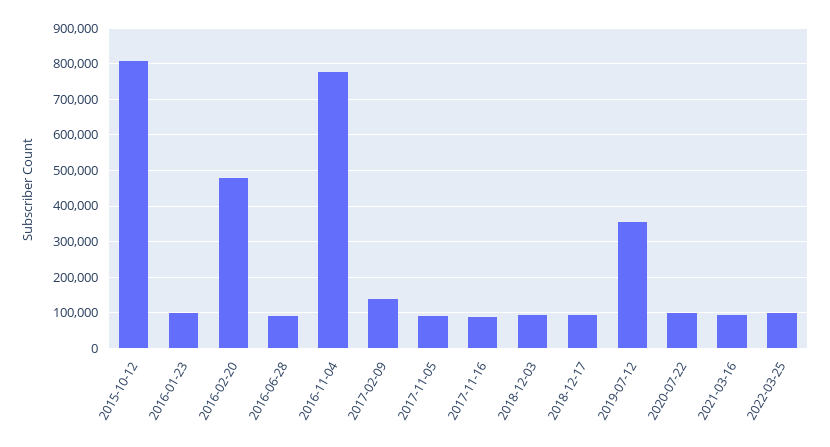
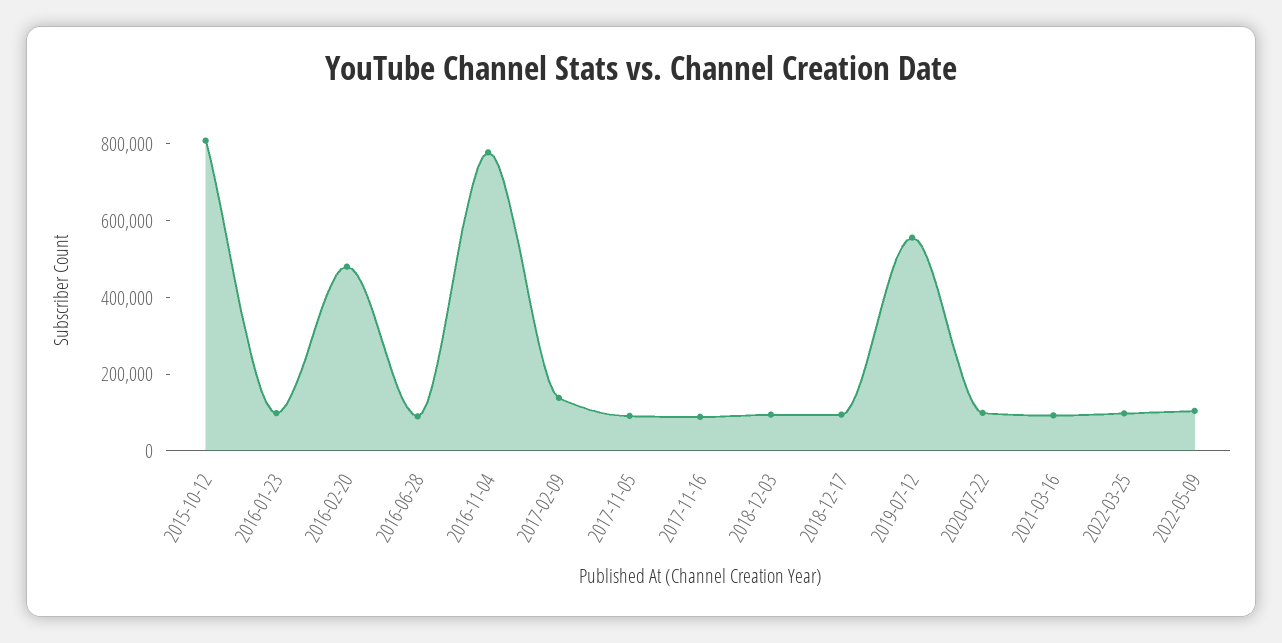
2019-07-12: 360000 -> 550000
2022-05-09: none -> 100000

